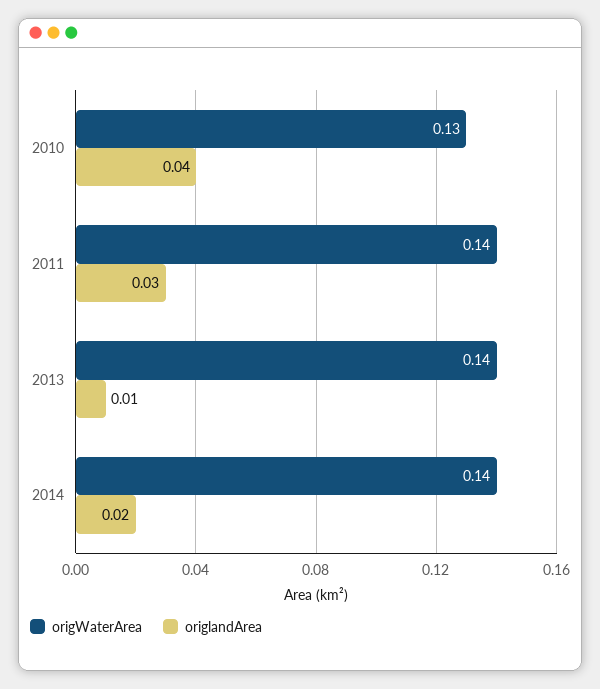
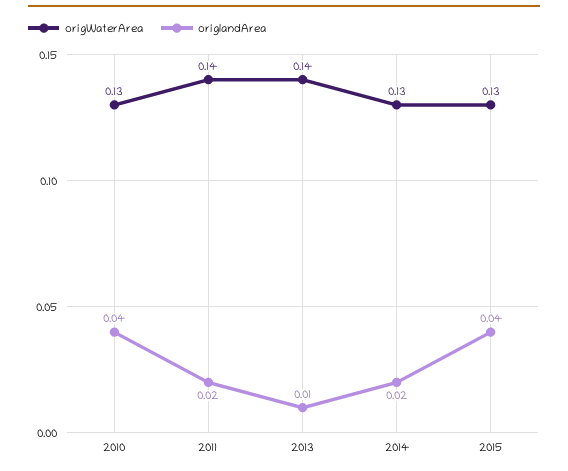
origlandArea, 2011: 0.03 -> 0.02
origWaterArea, 2014: 0.14 -> 0.13
origWaterArea, 2015: none -> 0.13
origlandArea, 2015: none -> 0.04

